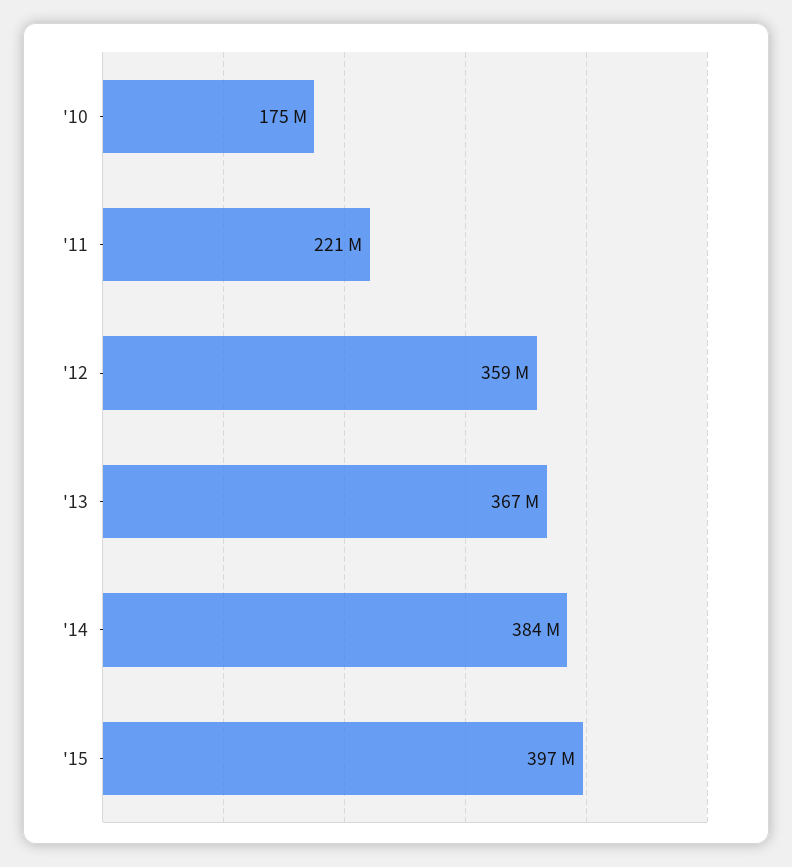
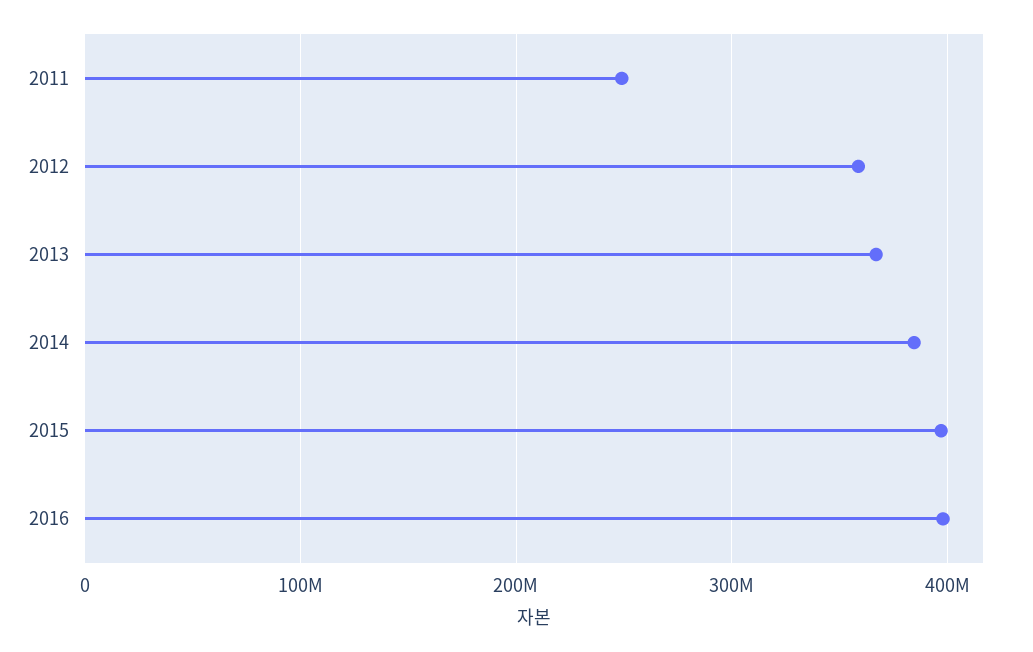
'10: 175000000 -> none
'11: 221000000 -> 250000000
2016: none -> 400000000

